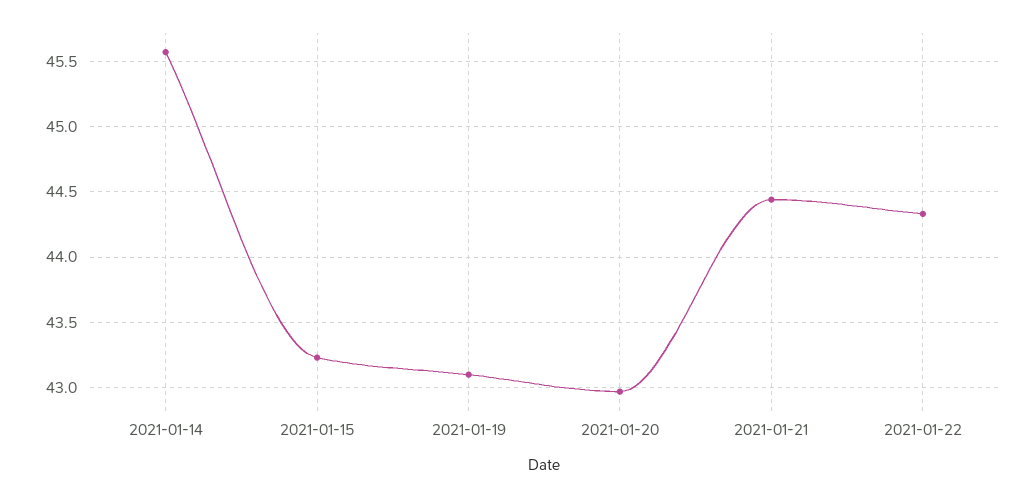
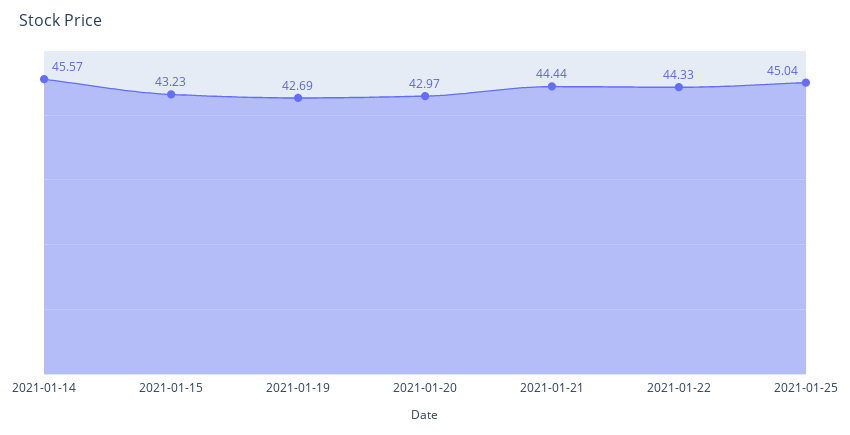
2021-01-19: 43.1 -> 42.69
2021-01-25: none -> 45.04

